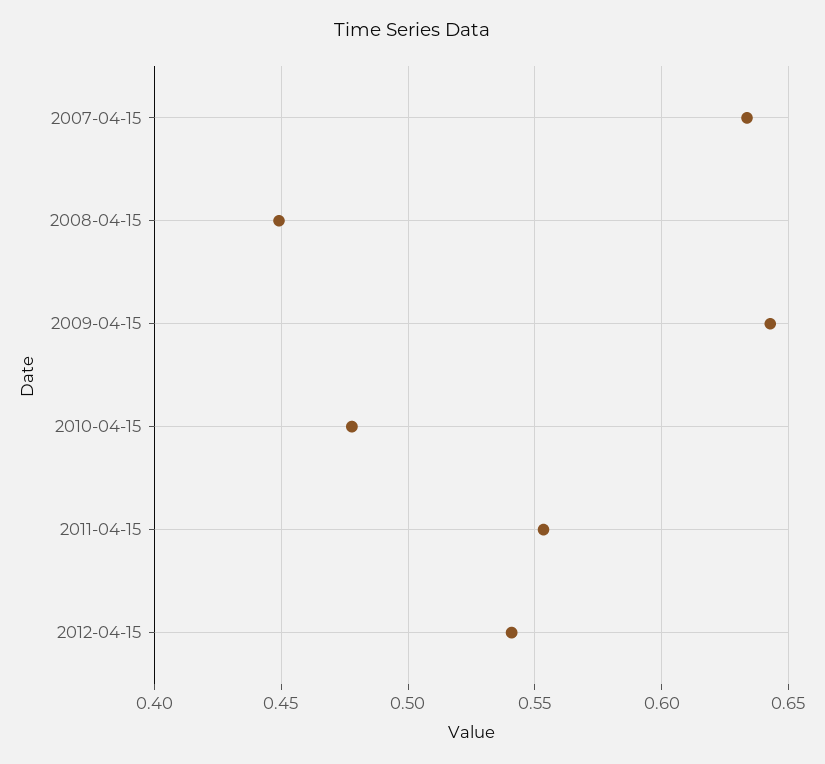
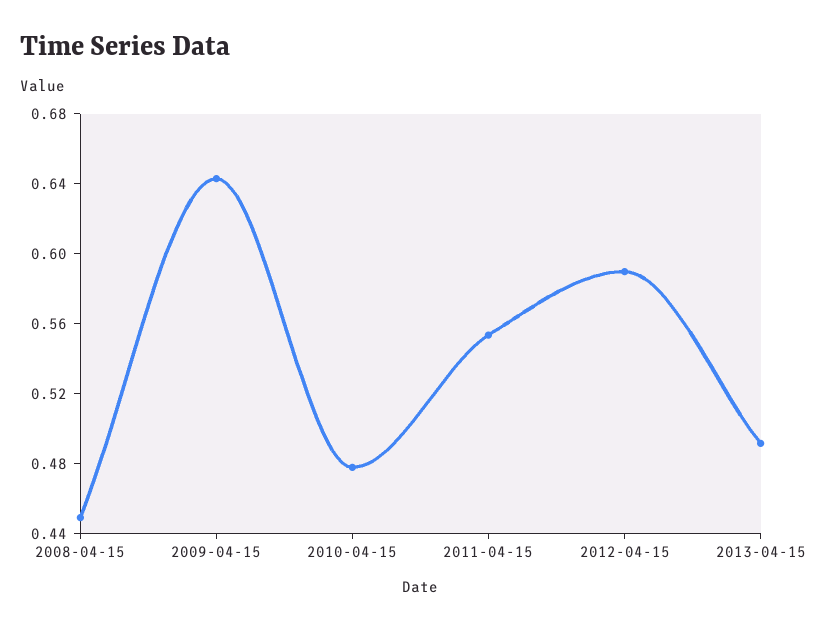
2007-04-15: 0.635 -> none
2012-04-15: 0.54 -> 0.59
2013-04-15: none -> 0.49

